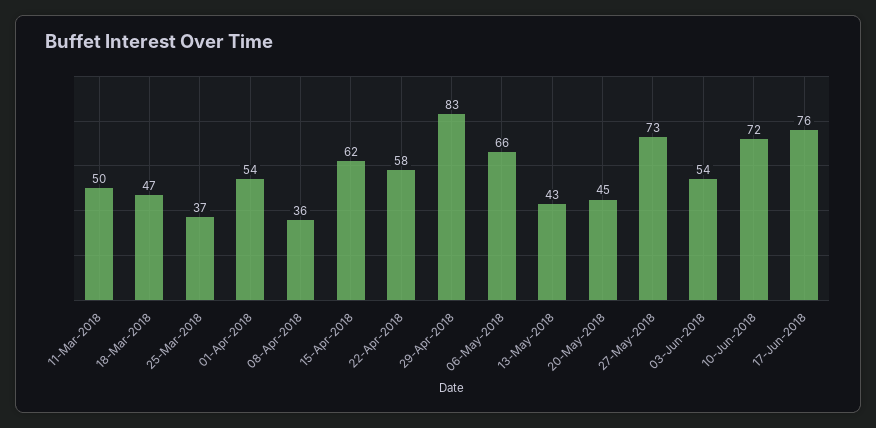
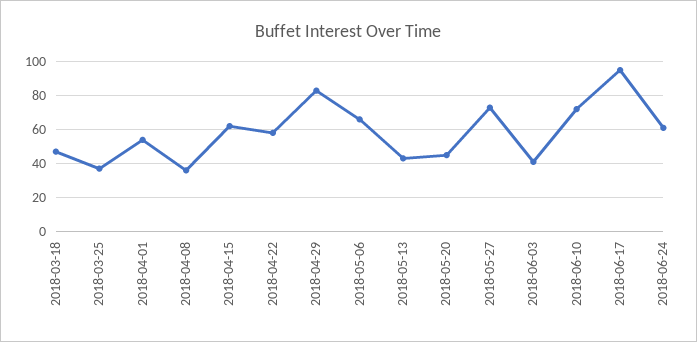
11-Mar-2018: 50 -> none
03-Jun-2018: 54 -> 40
17-Jun-2018: 76 -> 95
2018-06-24: none -> 60

